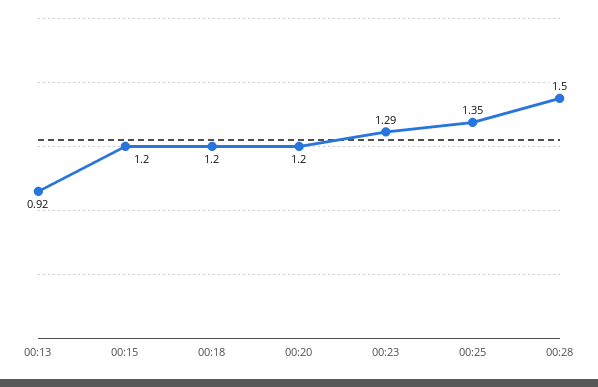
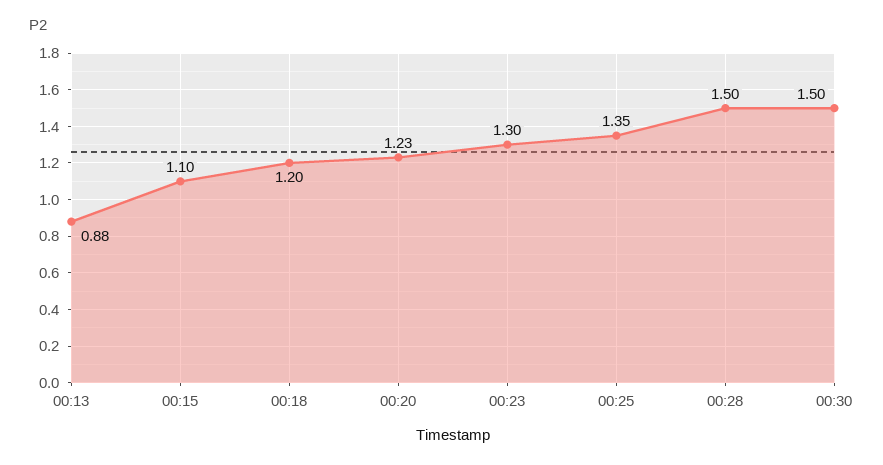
00:13: 0.92 -> 0.88
00:15: 1.2 -> 1.1
00:20: 1.2 -> 1.23
00:23: 1.29 -> 1.3
00:30: none -> 1.5

